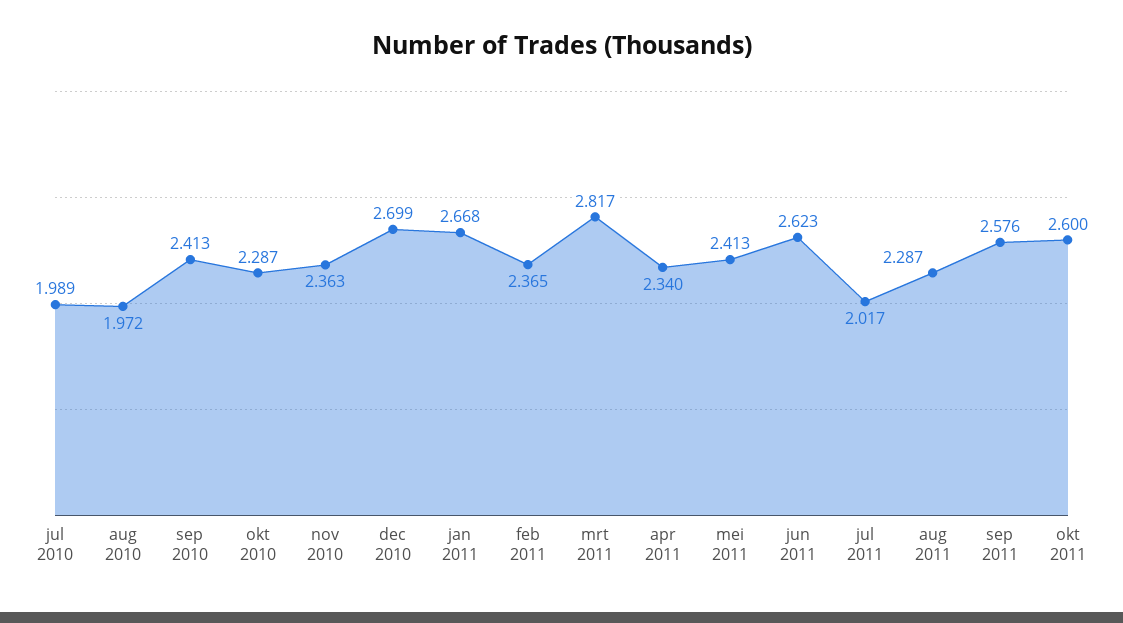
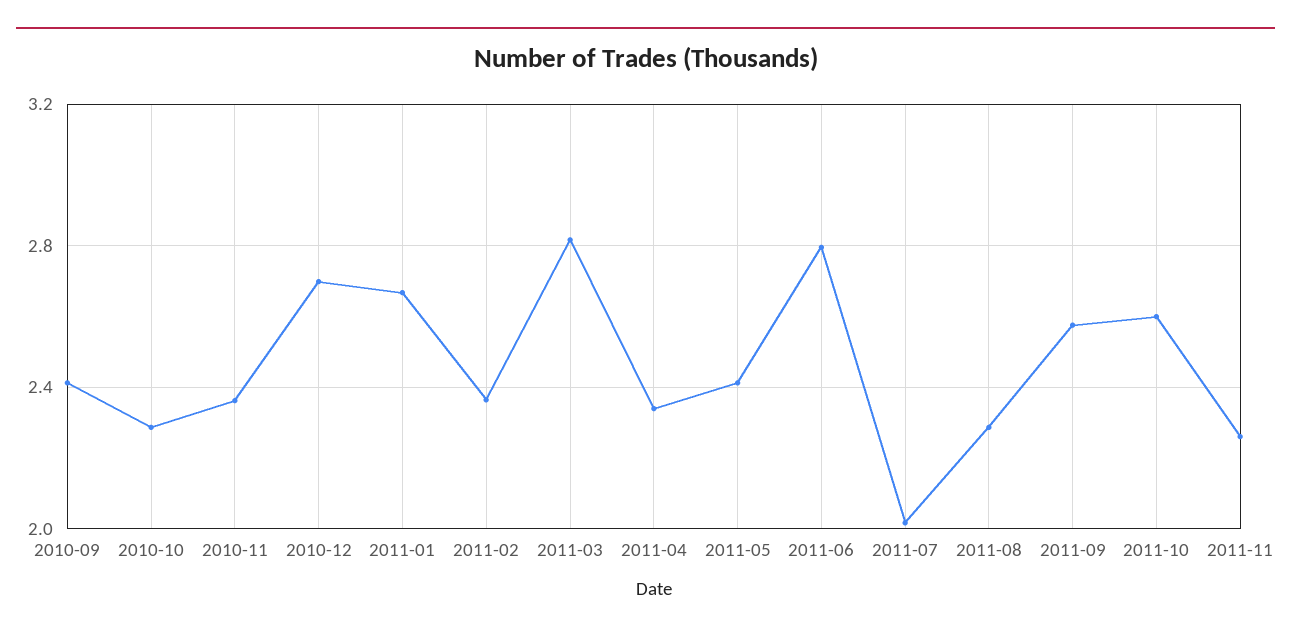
jul 2010: 1.989 -> none
aug 2010: 1.972 -> none
jun 2011: 2.623 -> 2.8
2011-11: none -> 2.25

